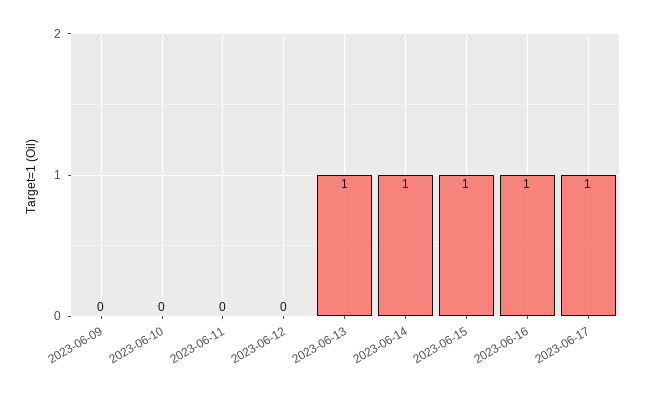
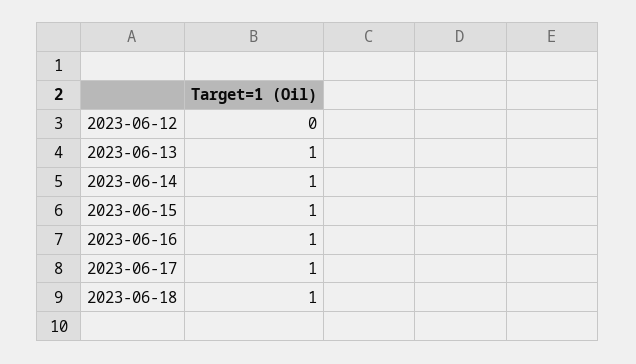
2023-06-09: 0 -> none
2023-06-10: 0 -> none
2023-06-11: 0 -> none
2023-06-18: none -> 1

